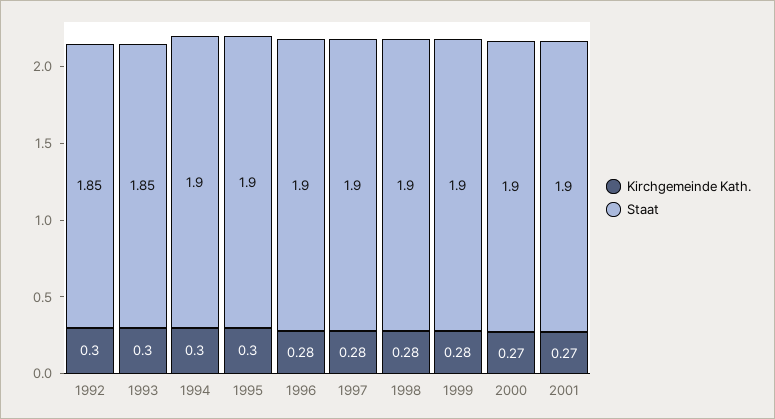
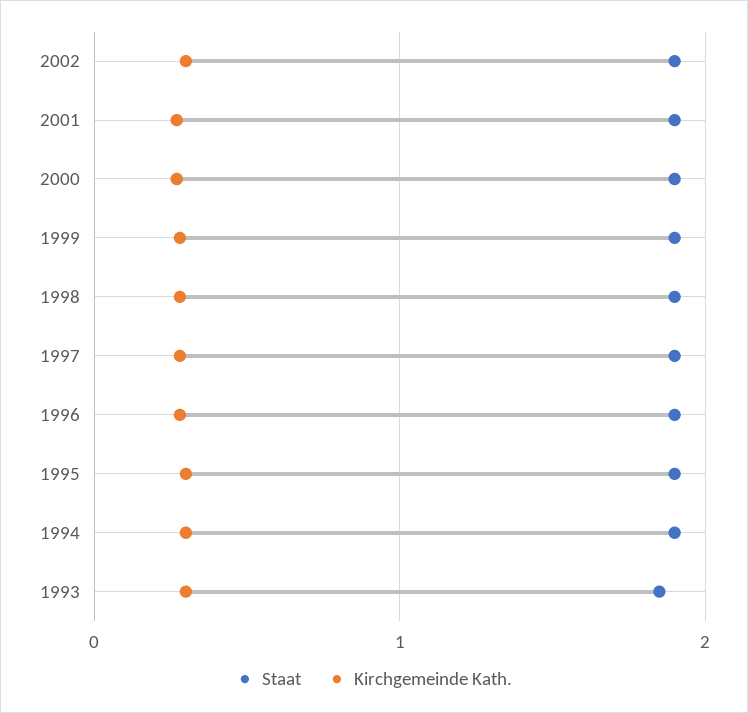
Kirchgemeinde Kath., 1992: 0.3 -> none
Staat, 1992: 1.85 -> none
Staat, 2002: none -> 1.9
Kirchgemeinde Kath., 2002: none -> 0.3

